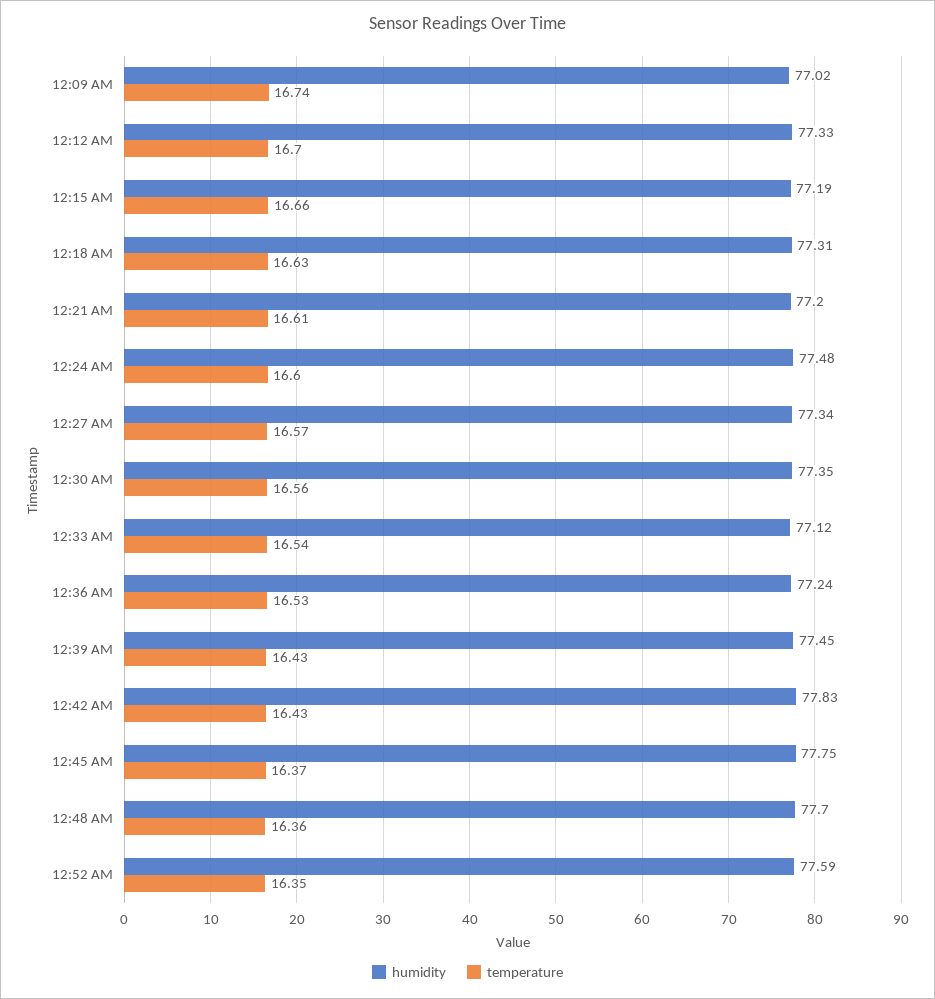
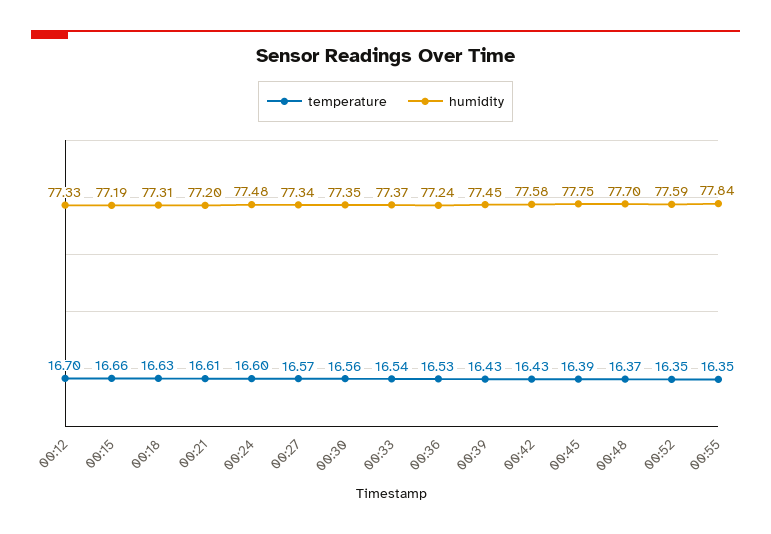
humidity, 12:09 AM: 77.02 -> none
temperature, 12:09 AM: 16.74 -> none
humidity, 12:33 AM: 77.12 -> 77.37
humidity, 12:42 AM: 77.83 -> 77.58
temperature, 12:45 AM: 16.37 -> 16.39
temperature, 12:48 AM: 16.36 -> 16.37
temperature, 00:55: none -> 16.35
humidity, 00:55: none -> 77.84

